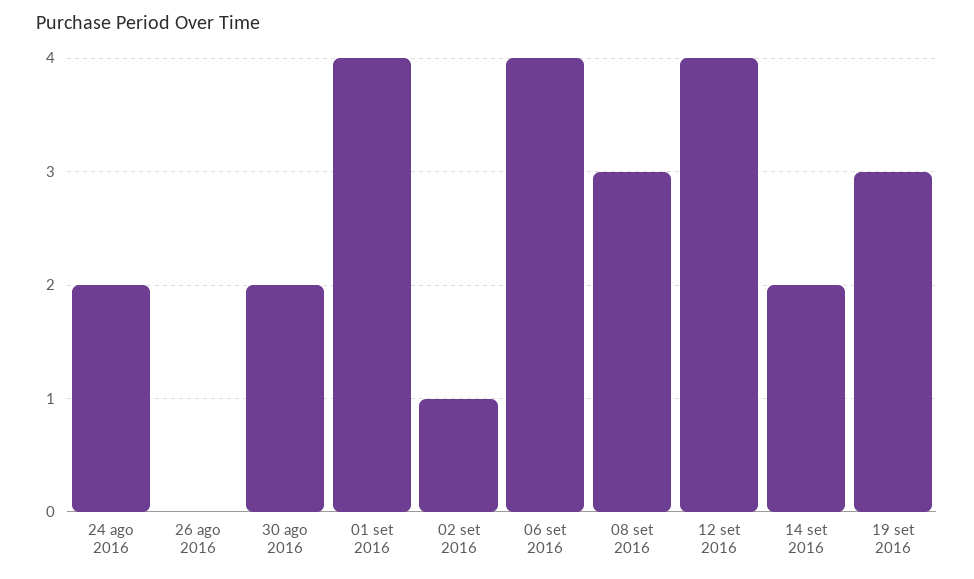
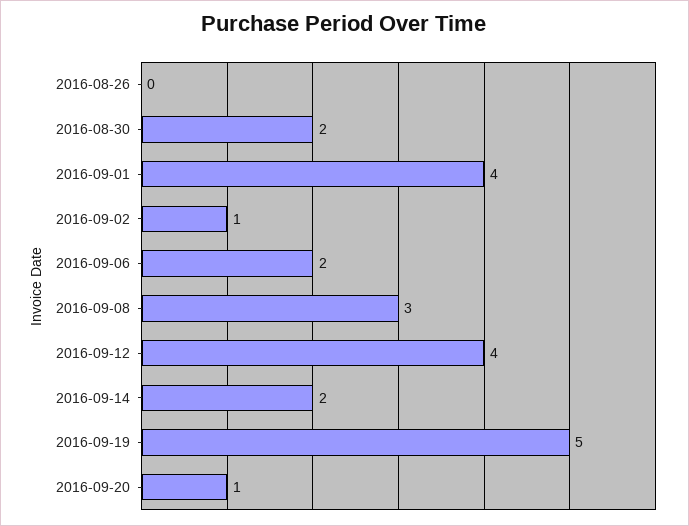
24 ago 2016: 2 -> none
06 set 2016: 4 -> 2
19 set 2016: 3 -> 5
2016-09-20: none -> 1

